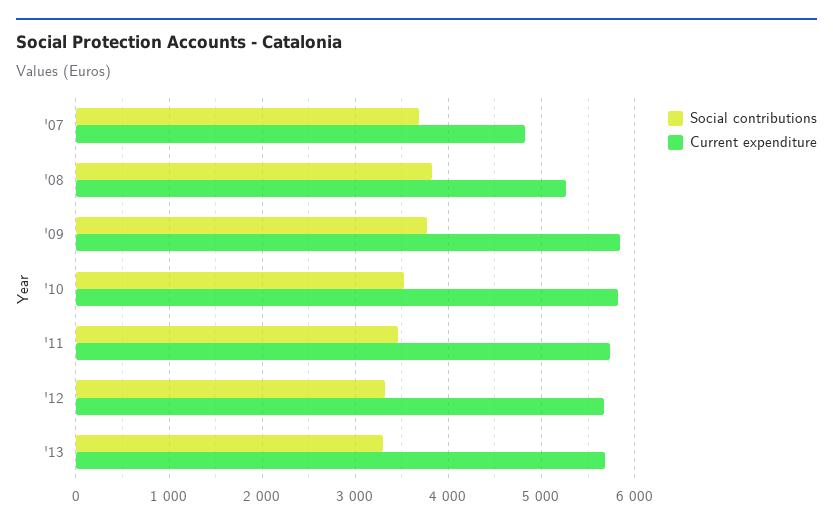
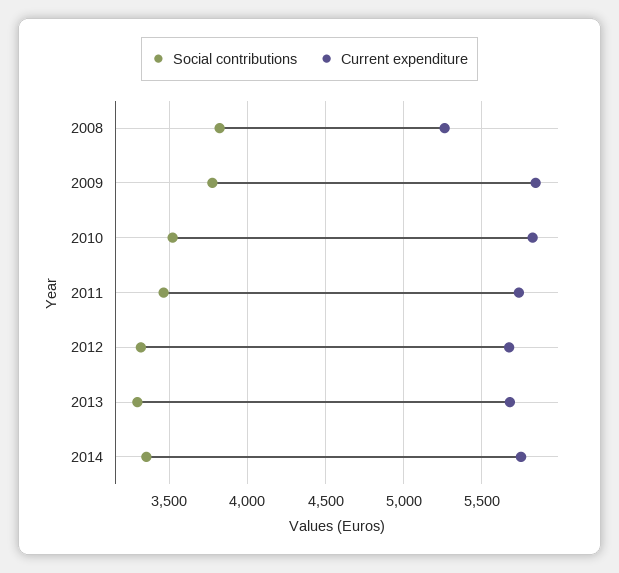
Social contributions, '07: 3700 -> none
Current expenditure, '07: 4800 -> none
Social contributions, 2014: none -> 3350
Current expenditure, 2014: none -> 5750

